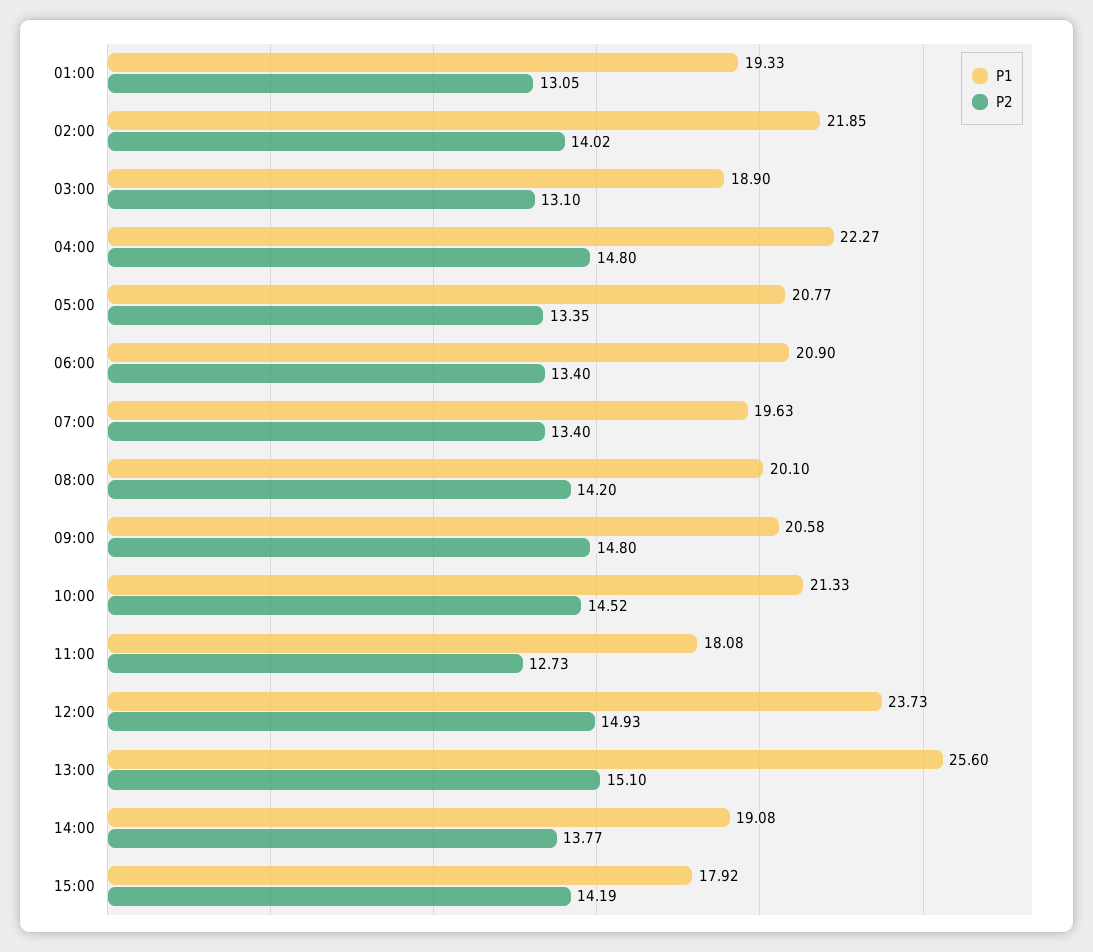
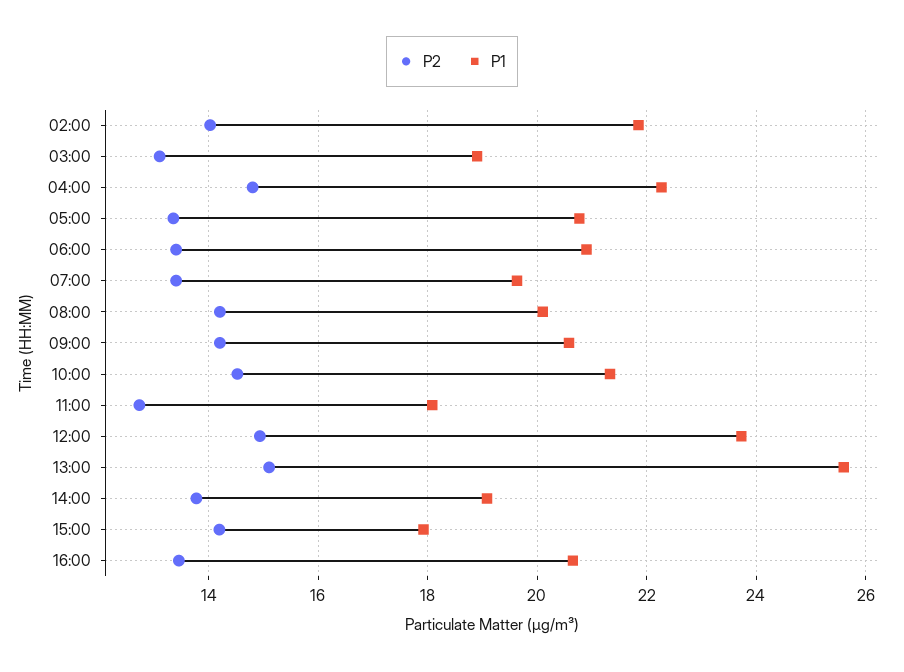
P1, 01:00: 19.33 -> none
P2, 01:00: 13.05 -> none
P2, 09:00: 14.8 -> 14.2
P2, 16:00: none -> 13.4
P1, 16:00: none -> 20.6

